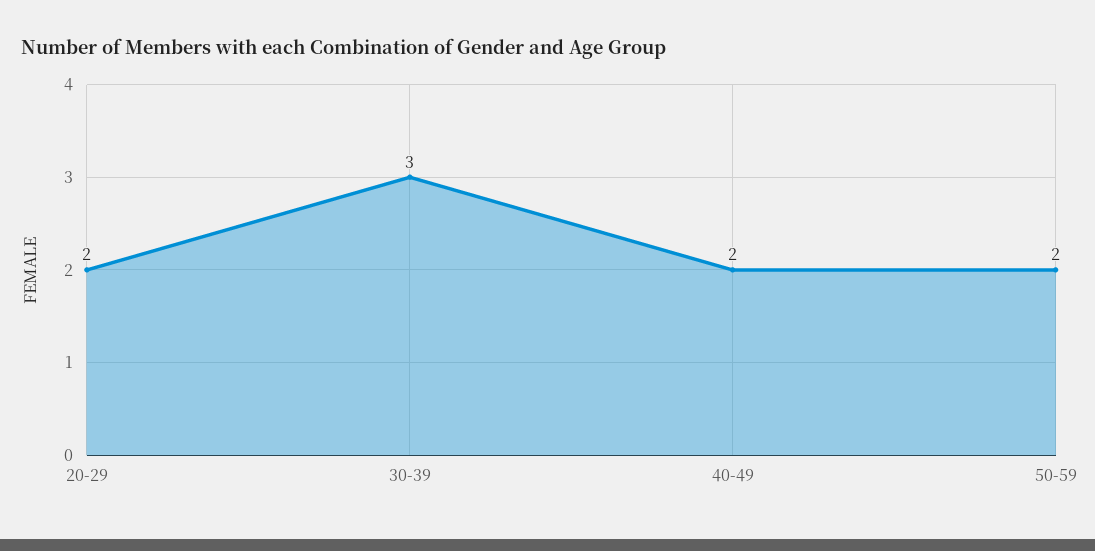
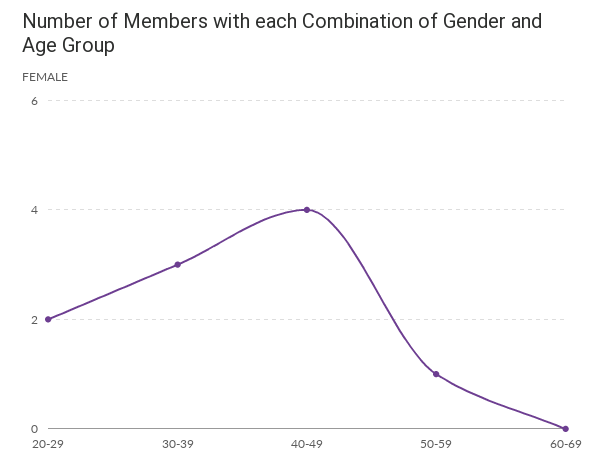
40-49: 2 -> 4
50-59: 2 -> 1
60-69: none -> 0

